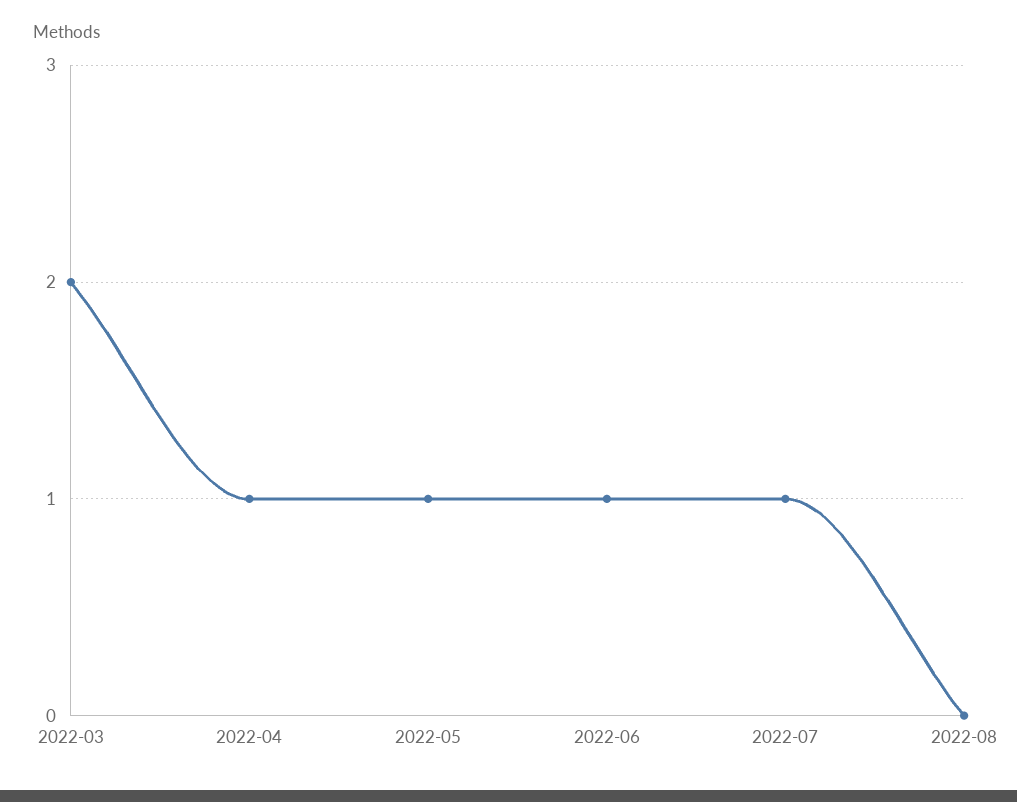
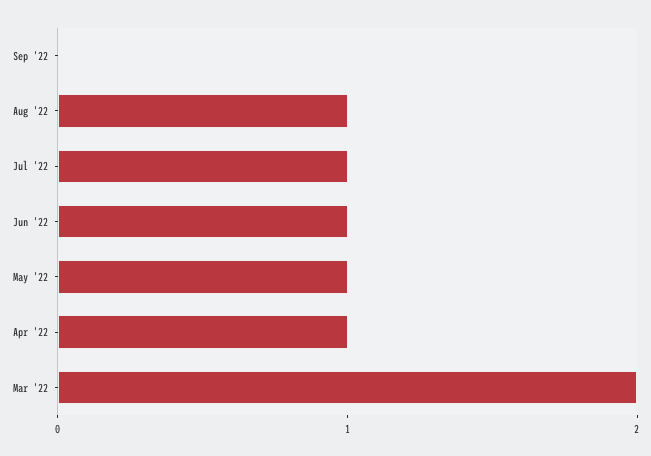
2022-08: 0 -> 1
Sep '22: none -> 0

